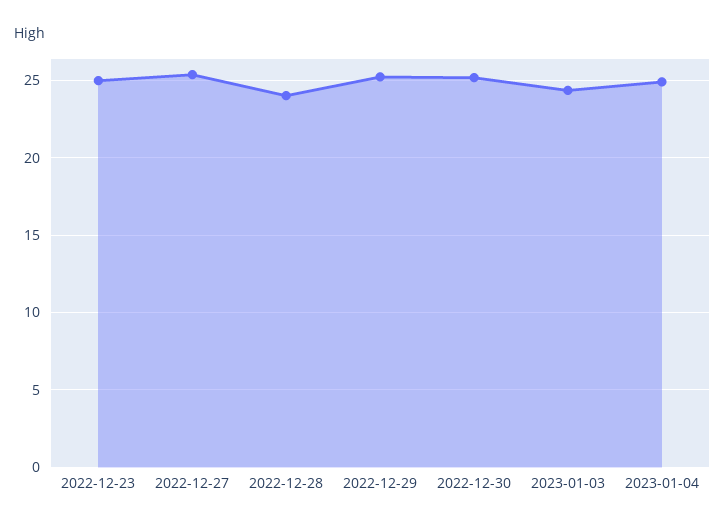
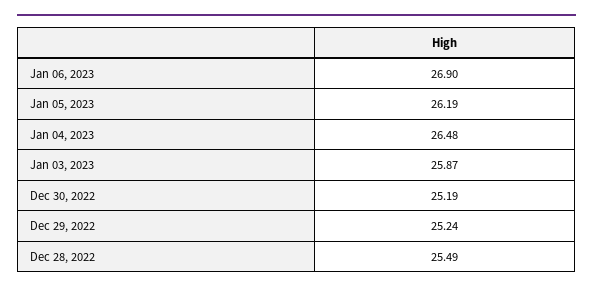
2022-12-23: 25 -> none
2022-12-27: 25.5 -> none
2022-12-28: 24 -> 25.49
2023-01-03: 24.5 -> 25.87
2023-01-04: 25 -> 26.48
Jan 06, 2023: none -> 26.9
Jan 05, 2023: none -> 26.19

